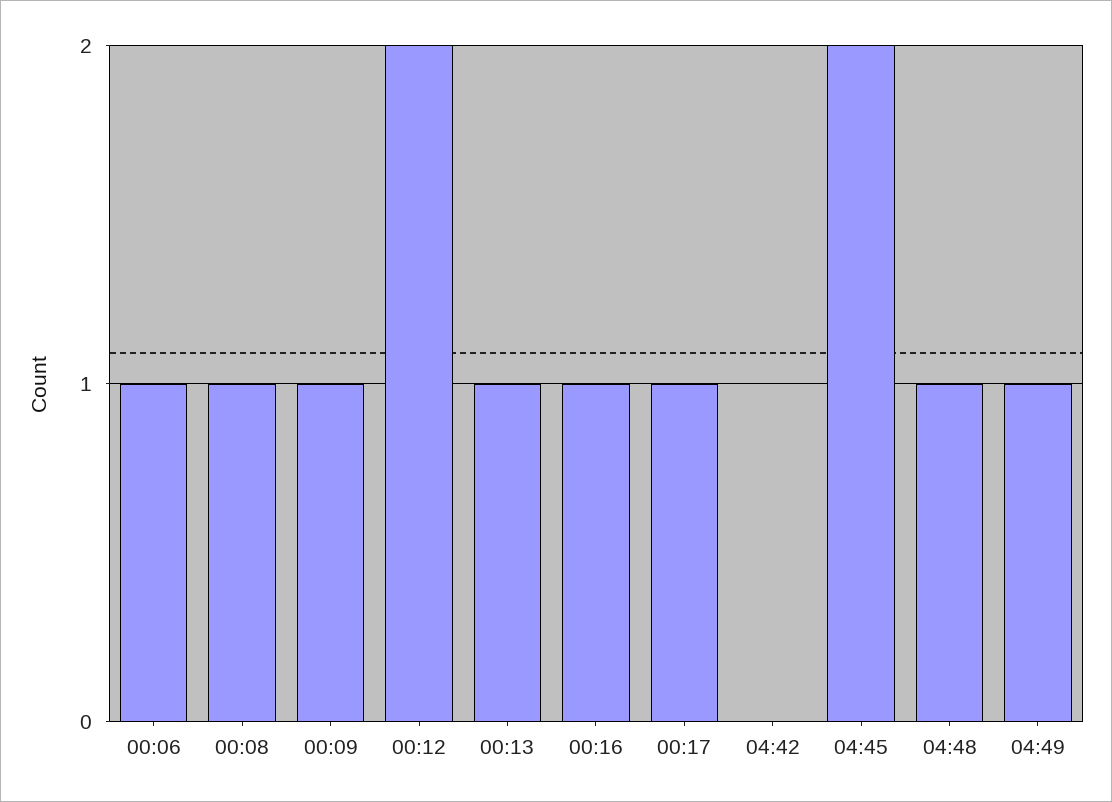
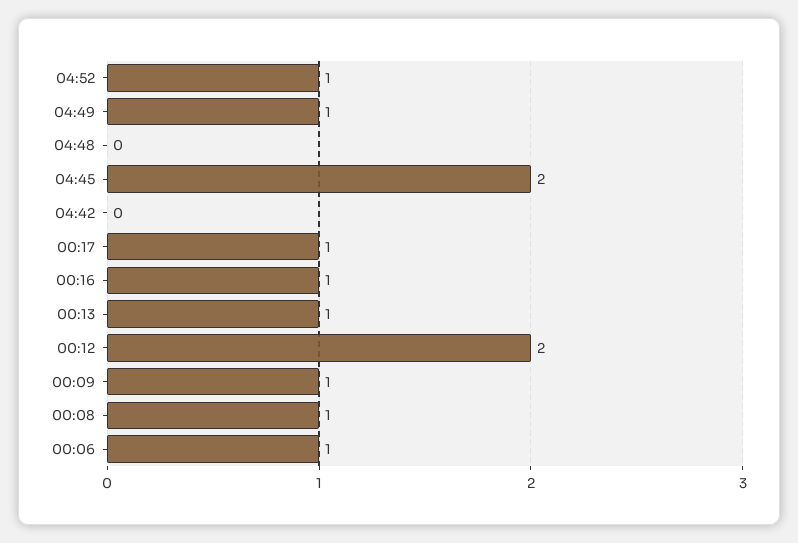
04:48: 1 -> 0
04:52: none -> 1

